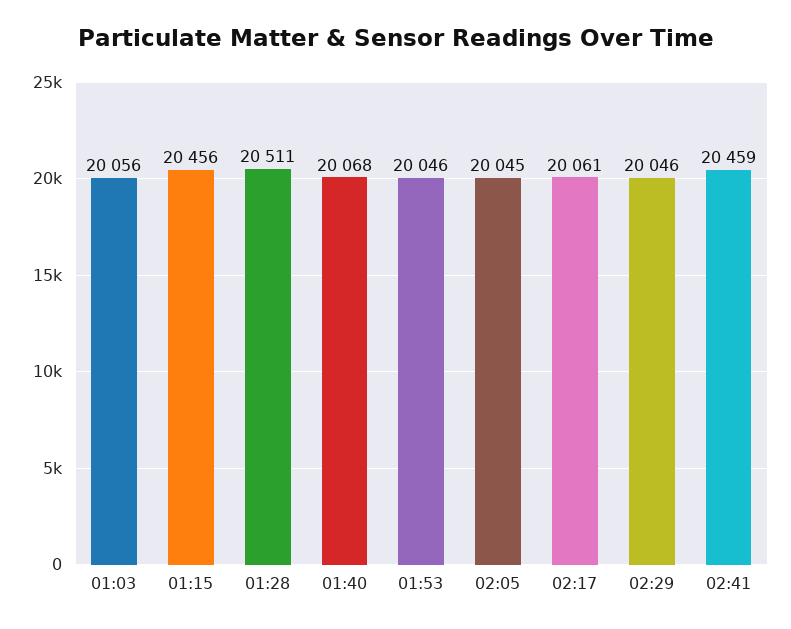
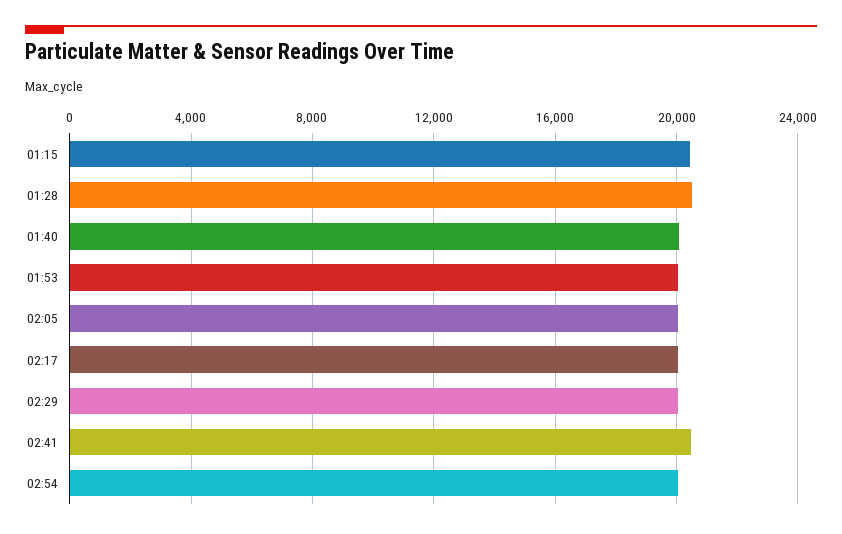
01:03: 20056 -> none
02:54: none -> 20000

